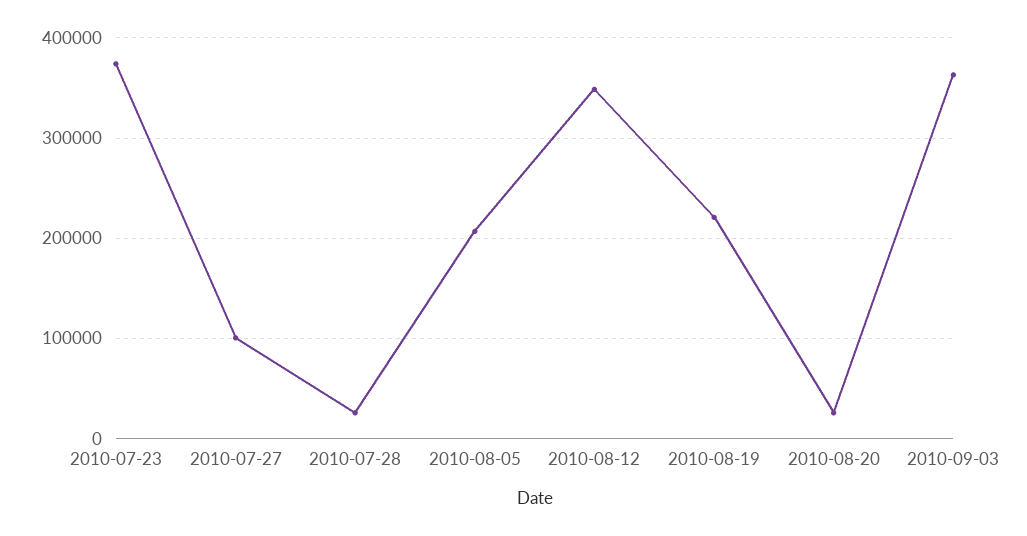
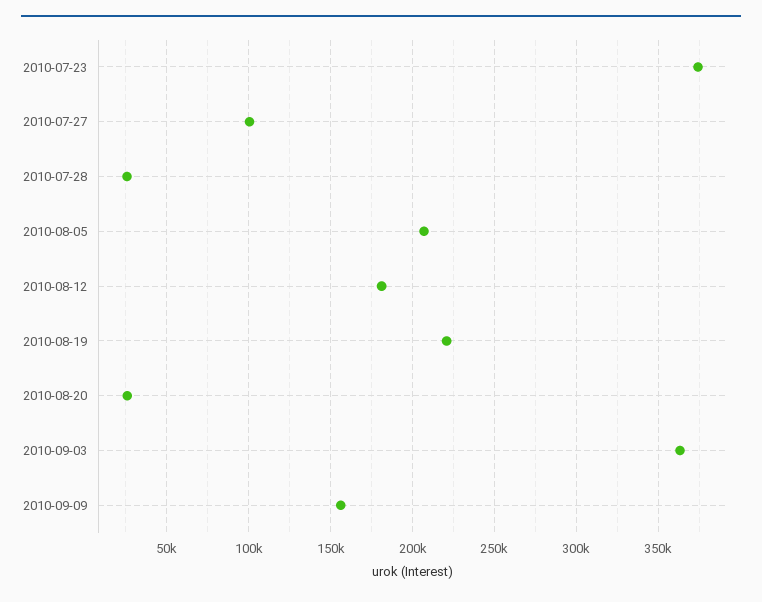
2010-08-12: 350000 -> 180000
2010-09-09: none -> 155000

